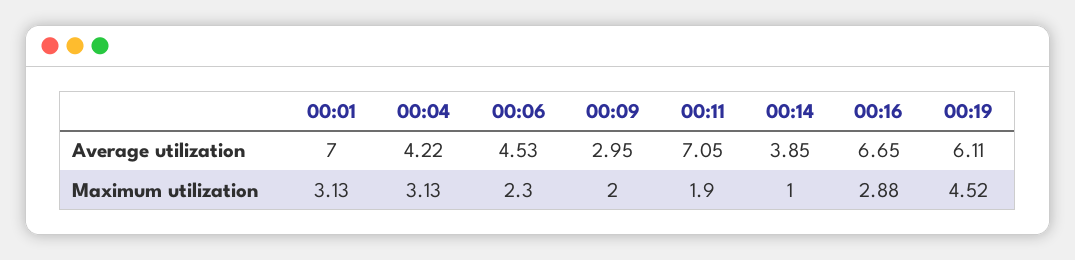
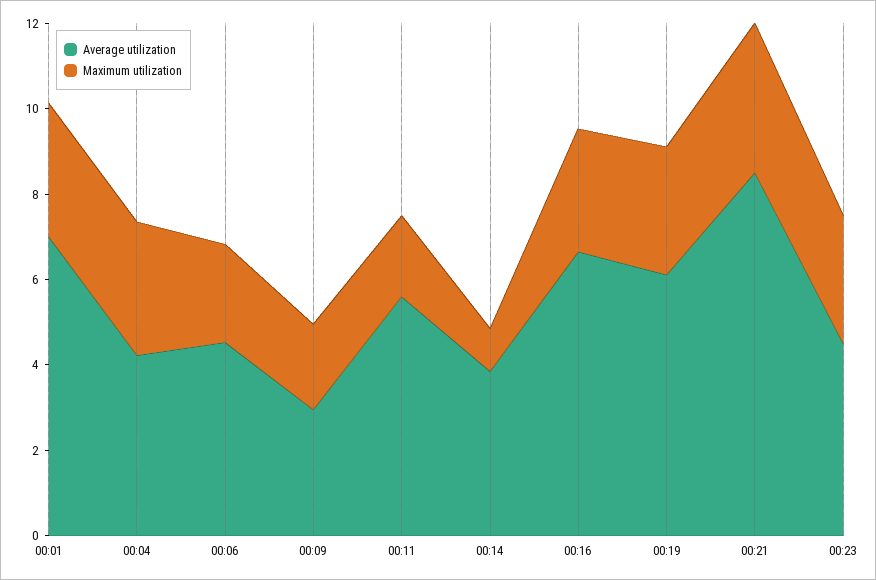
Average utilization, 00:11: 7.05 -> 5.5
Maximum utilization, 00:19: 4.52 -> 3
Average utilization, 00:21: none -> 8.5
Maximum utilization, 00:21: none -> 3.5
Average utilization, 00:23: none -> 4.5
Maximum utilization, 00:23: none -> 3

